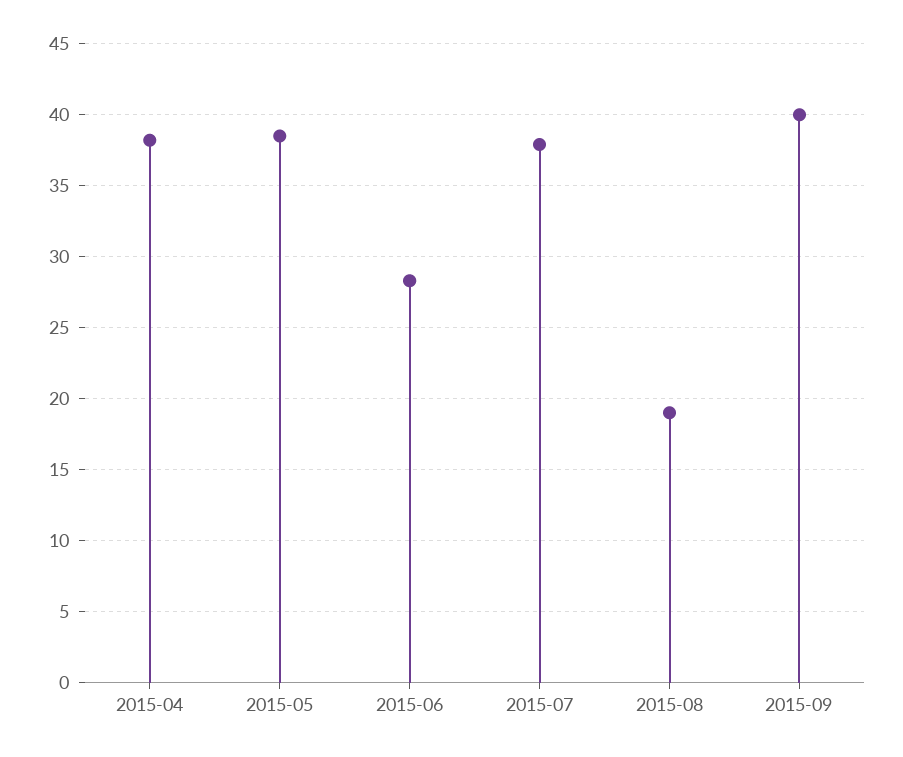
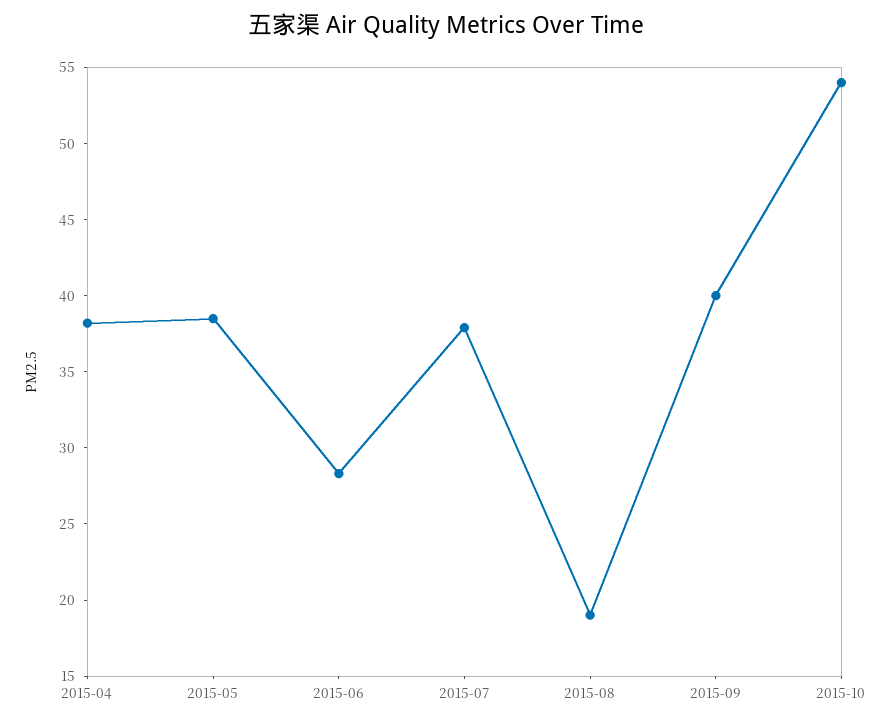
2015-10: none -> 54

